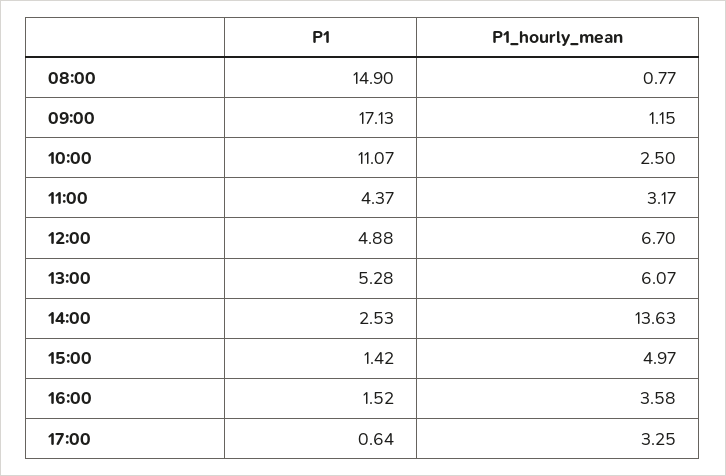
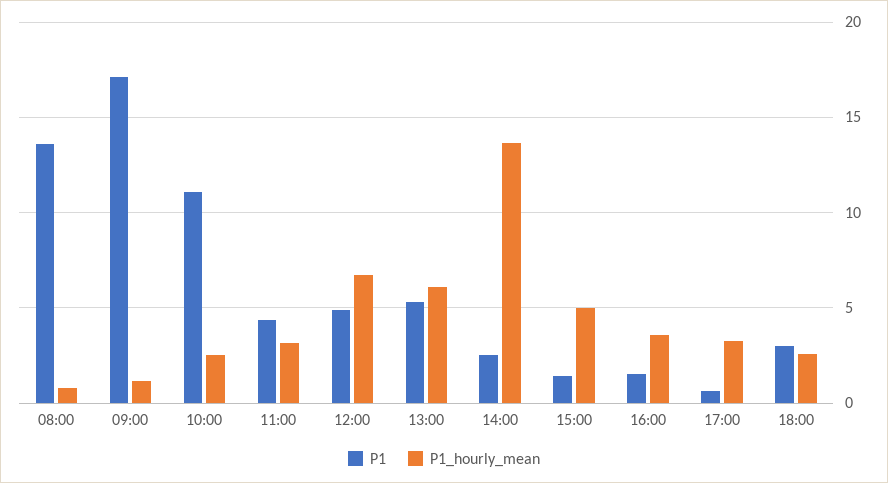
P1, 08:00: 14.9 -> 13.5
P1, 18:00: none -> 3
P1_hourly_mean, 18:00: none -> 2.5

